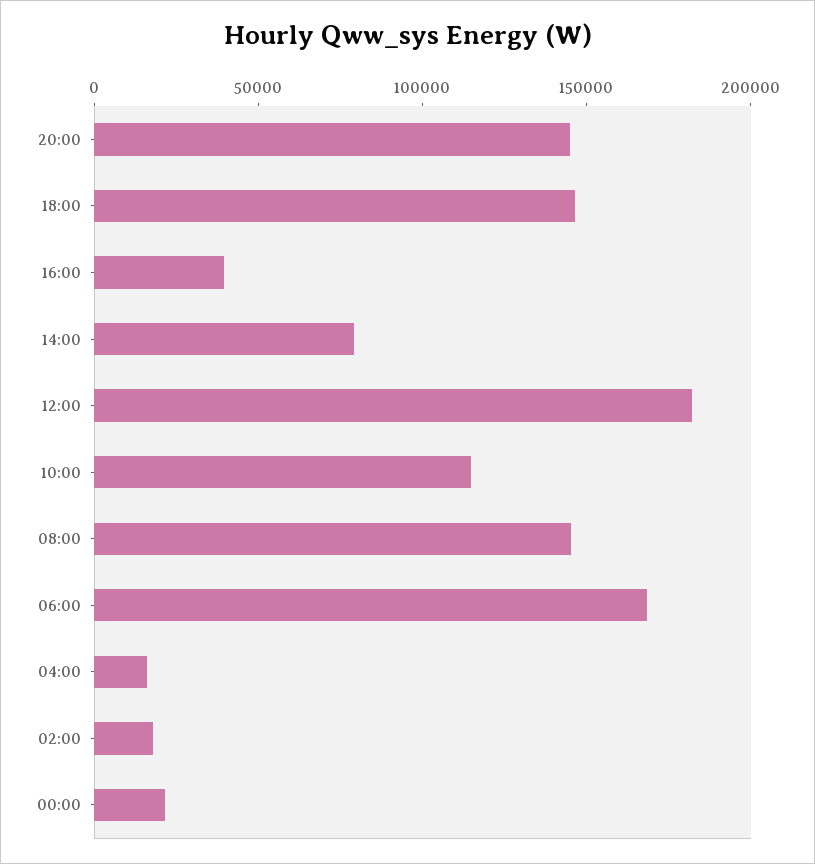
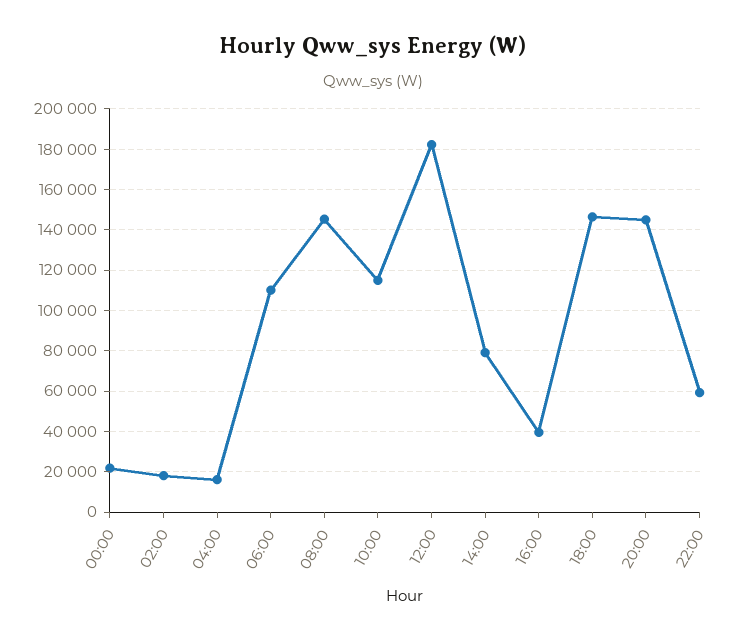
06:00: 170000 -> 110000
22:00: none -> 60000

